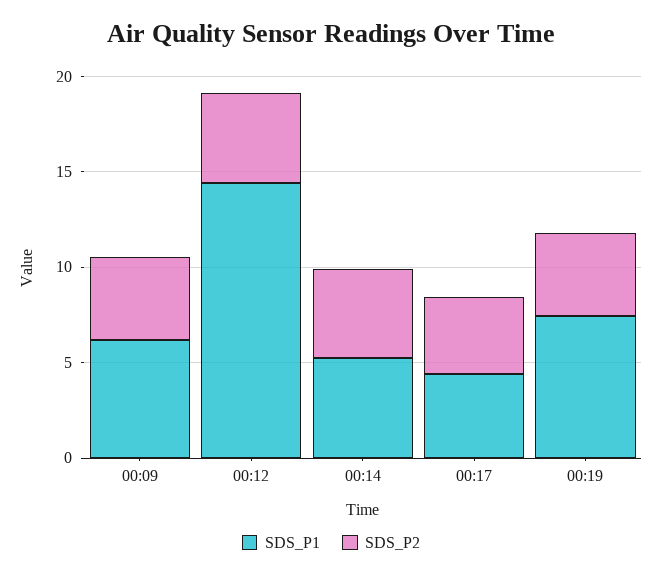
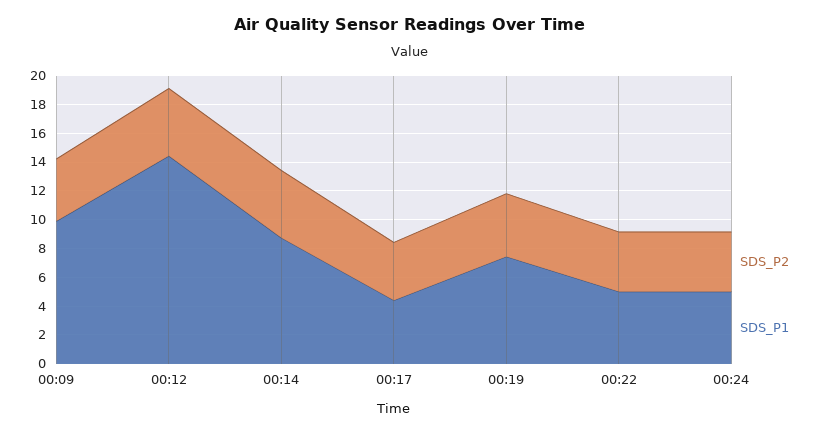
SDS_P1, 00:09: 6 -> 10
SDS_P1, 00:14: 5 -> 9
SDS_P2, 00:22: none -> 4
SDS_P1, 00:22: none -> 5
SDS_P2, 00:24: none -> 4
SDS_P1, 00:24: none -> 5

